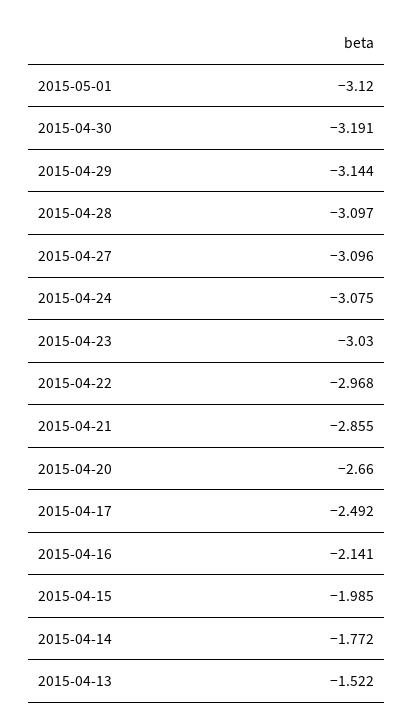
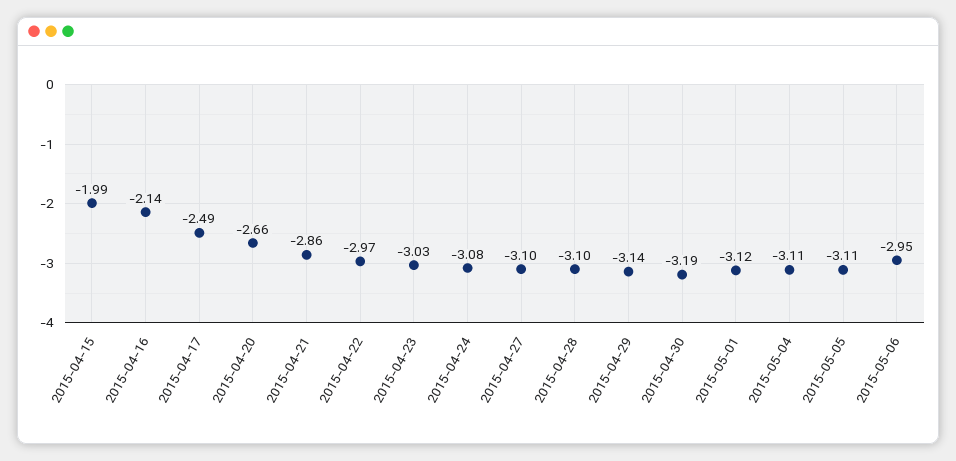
2015-04-14: -1.772 -> none
2015-04-13: -1.522 -> none
2015-05-04: none -> -3.11
2015-05-05: none -> -3.11
2015-05-06: none -> -2.95

